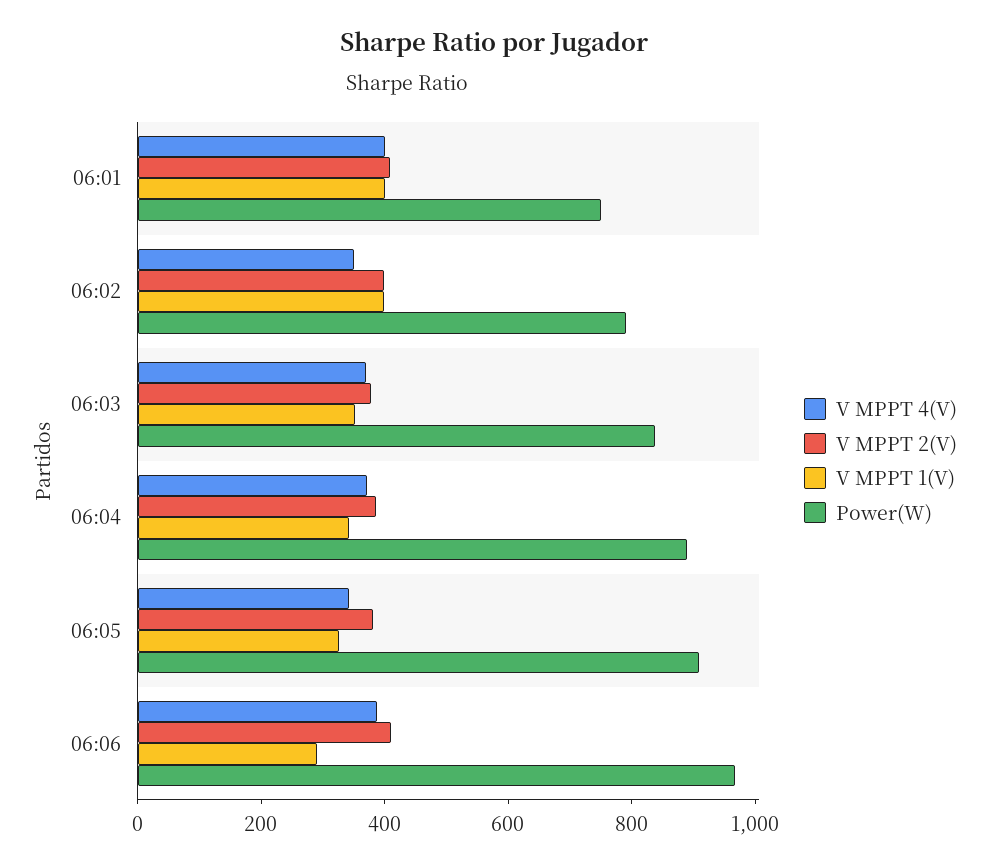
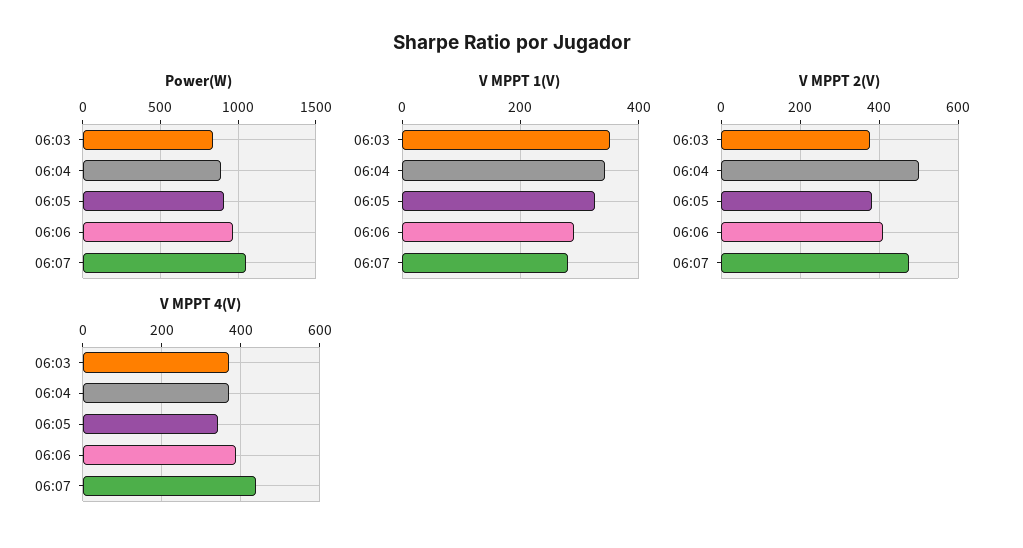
V MPPT 4(V), 06:01: 400 -> none
V MPPT 2(V), 06:01: 400 -> none
V MPPT 1(V), 06:01: 400 -> none
Power(W), 06:01: 750 -> none
V MPPT 4(V), 06:02: 350 -> none
V MPPT 2(V), 06:02: 400 -> none
V MPPT 1(V), 06:02: 400 -> none
Power(W), 06:02: 800 -> none
V MPPT 2(V), 06:04: 400 -> 500
Power(W), 06:07: none -> 1050
V MPPT 1(V), 06:07: none -> 280
V MPPT 2(V), 06:07: none -> 480
V MPPT 4(V), 06:07: none -> 440

